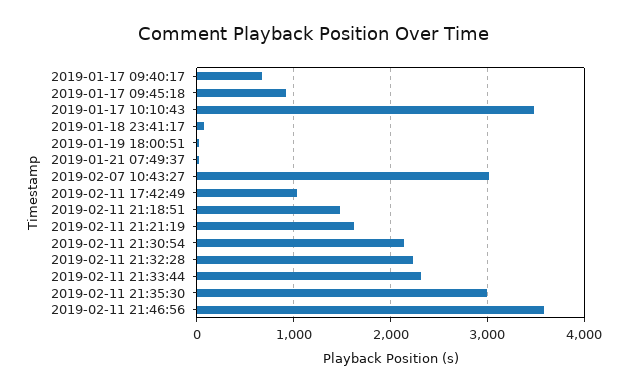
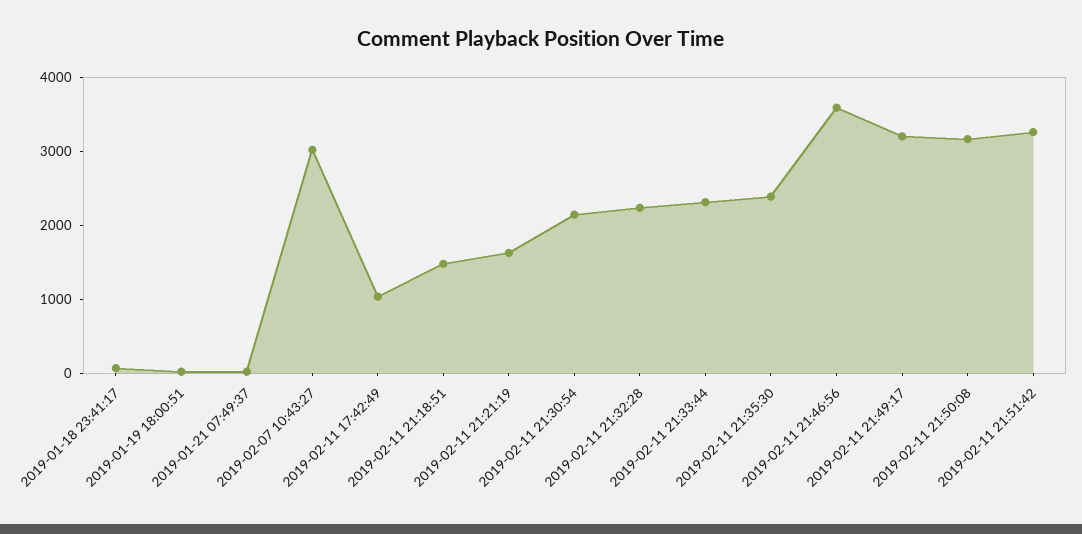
2019-01-17 09:40:17: 700 -> none
2019-01-17 09:45:18: 900 -> none
2019-01-17 10:10:43: 3500 -> none
2019-02-11 21:35:30: 3000 -> 2400
2019-02-11 21:49:17: none -> 3200
2019-02-11 21:50:08: none -> 3200
2019-02-11 21:51:42: none -> 3200

